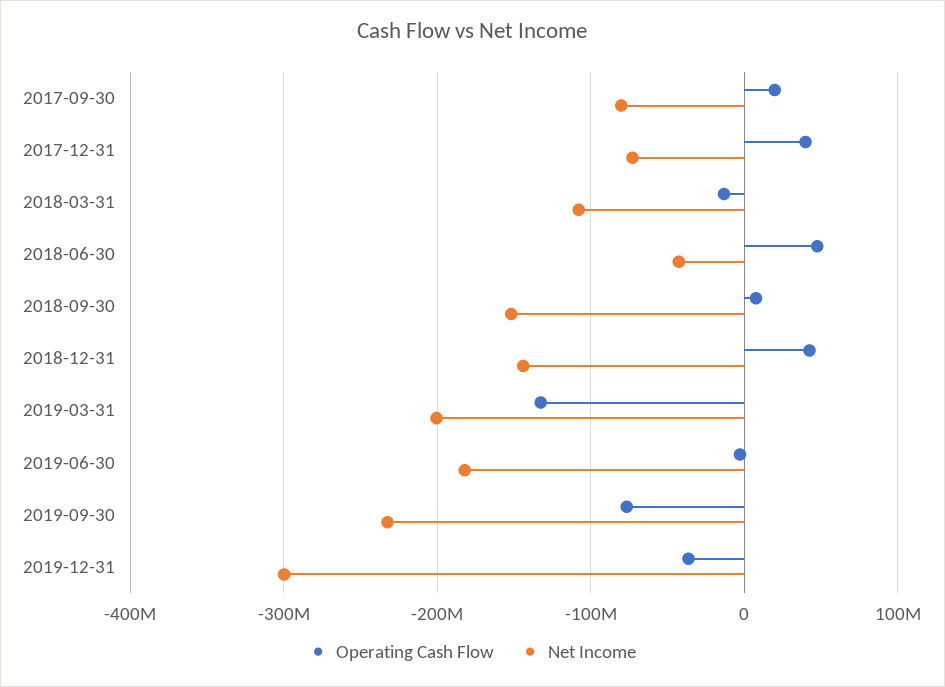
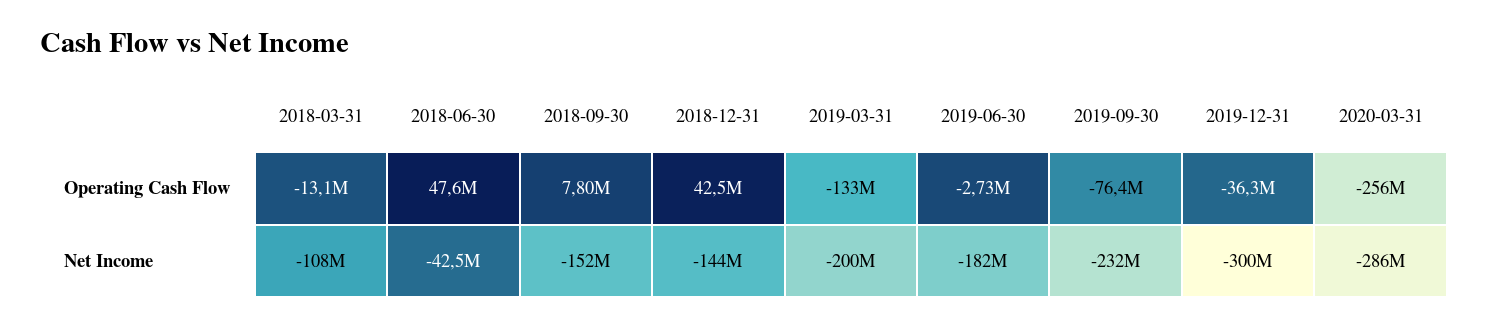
Operating Cash Flow, 2017-09-30: 20000000 -> none
Net Income, 2017-09-30: -80000000 -> none
Operating Cash Flow, 2017-12-31: 40000000 -> none
Net Income, 2017-12-31: -70000000 -> none
Operating Cash Flow, 2020-03-31: none -> -256000000
Net Income, 2020-03-31: none -> -286000000

